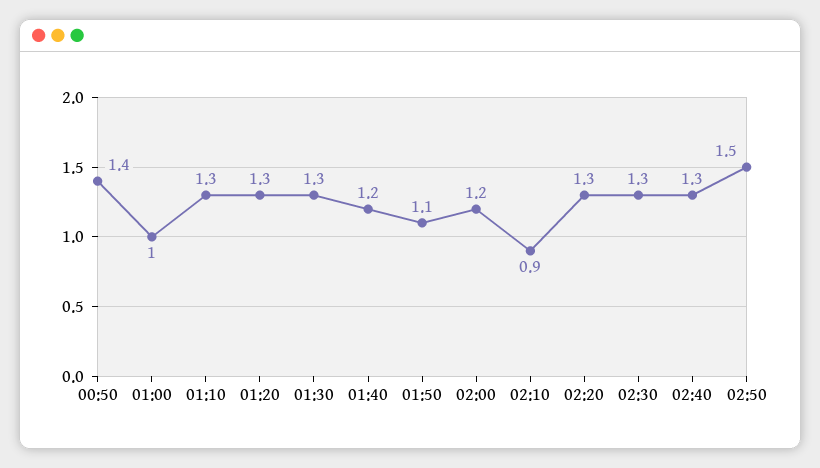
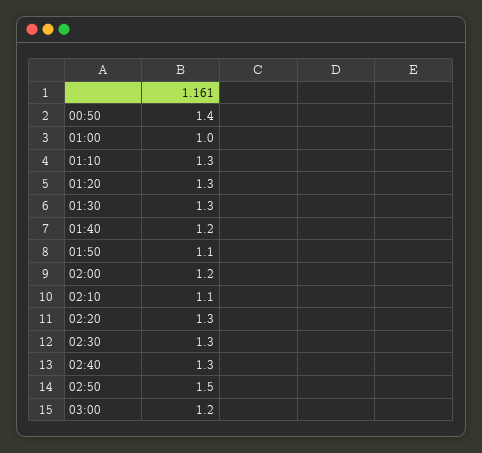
02:10: 0.9 -> 1.1
03:00: none -> 1.2

